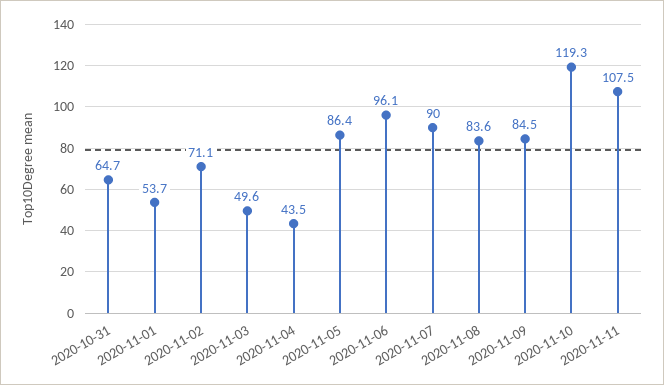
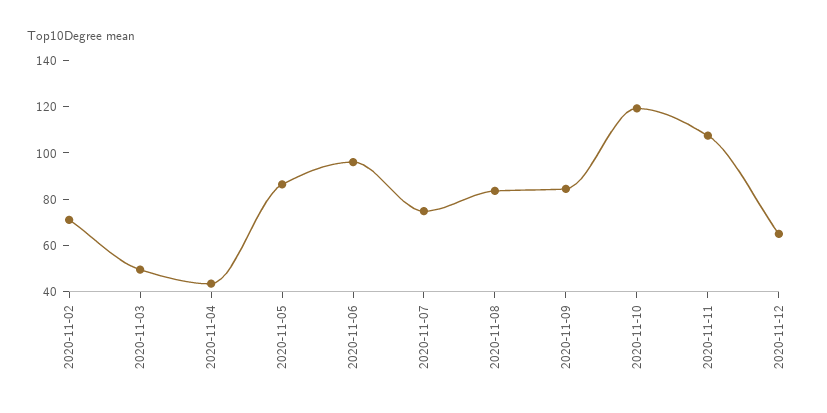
2020-10-31: 64.7 -> none
2020-11-01: 53.7 -> none
2020-11-07: 90 -> 75
2020-11-12: none -> 65

